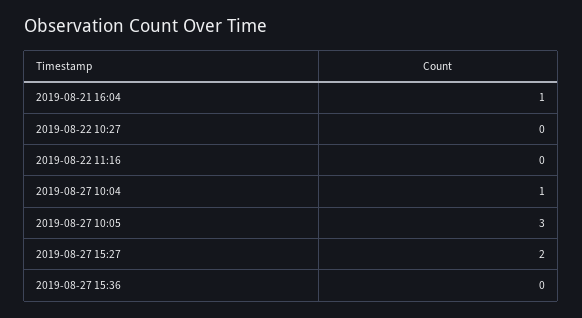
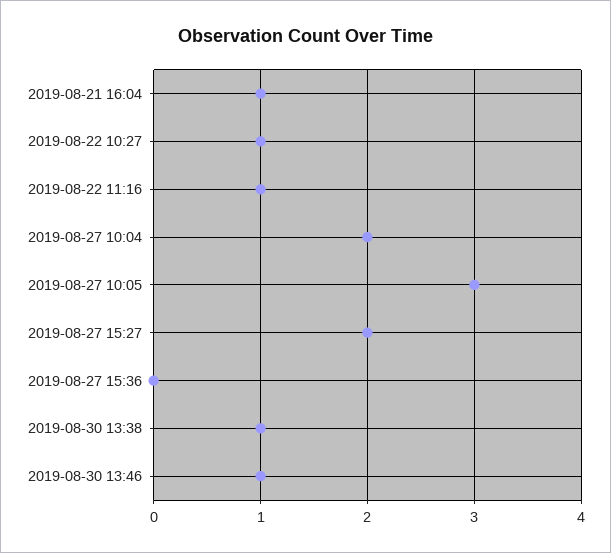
2019-08-22 10:27: 0 -> 1
2019-08-22 11:16: 0 -> 1
2019-08-27 10:04: 1 -> 2
2019-08-30 13:38: none -> 1
2019-08-30 13:46: none -> 1

